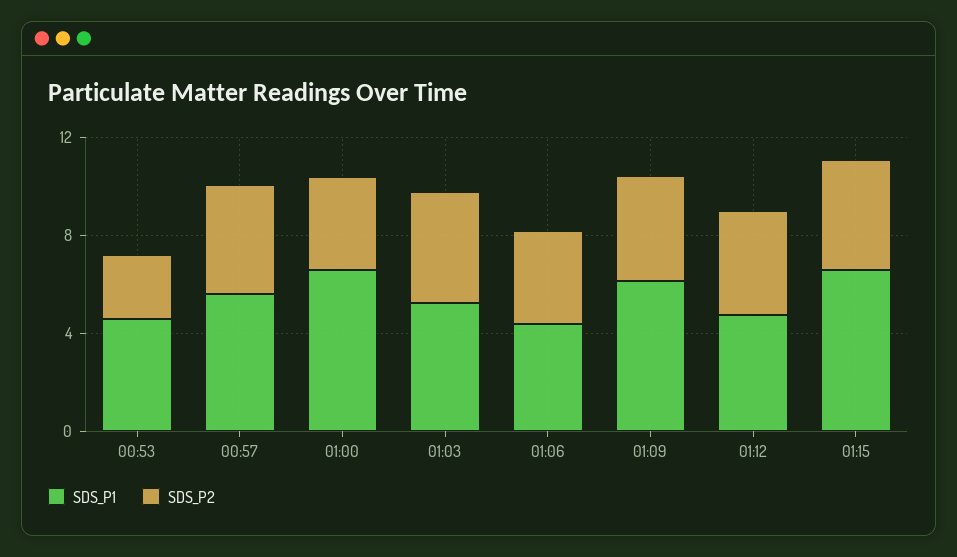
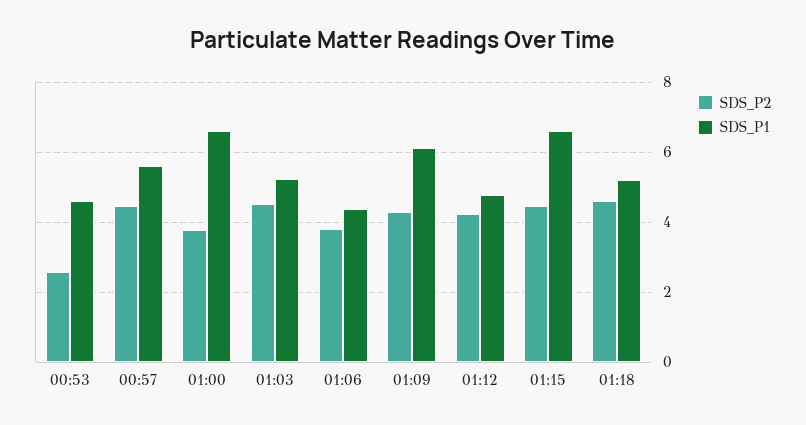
SDS_P2, 01:18: none -> 4.6
SDS_P1, 01:18: none -> 5.2

